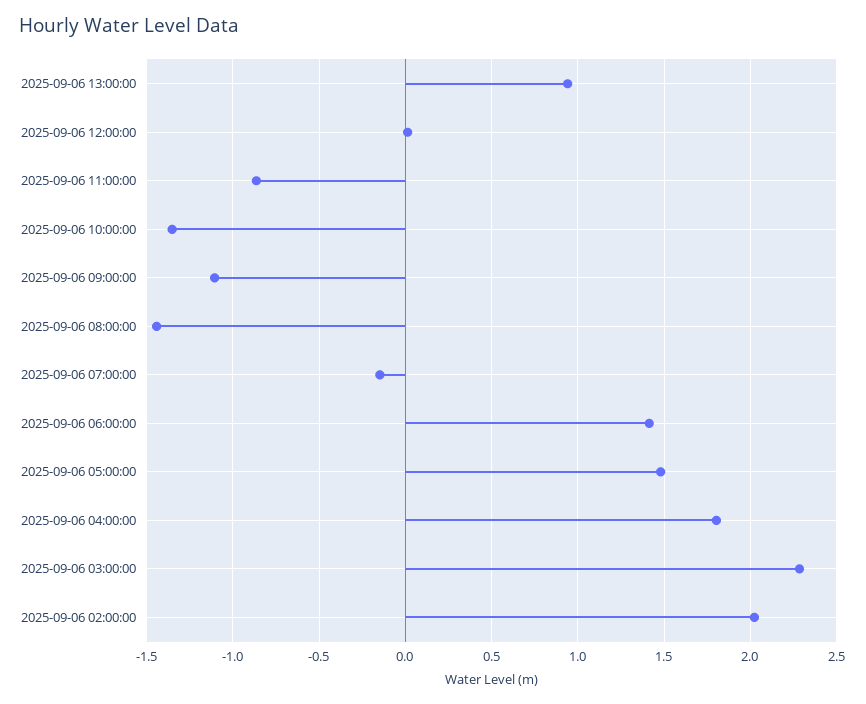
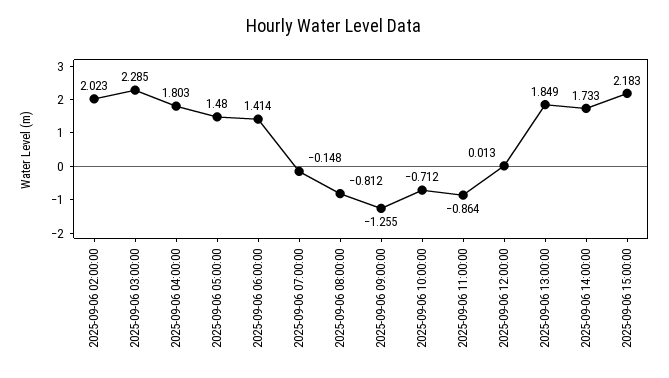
2025-09-06 13:00:00: 0.95 -> 1.849
2025-09-06 10:00:00: -1.35 -> -0.712
2025-09-06 09:00:00: -1.1 -> -1.255
2025-09-06 08:00:00: -1.45 -> -0.812
2025-09-06 14:00:00: none -> 1.733
2025-09-06 15:00:00: none -> 2.183

